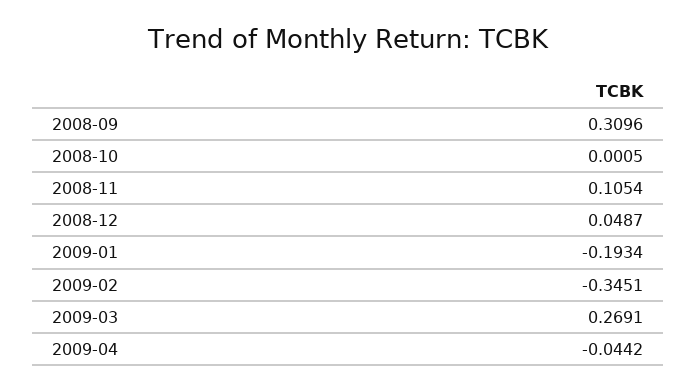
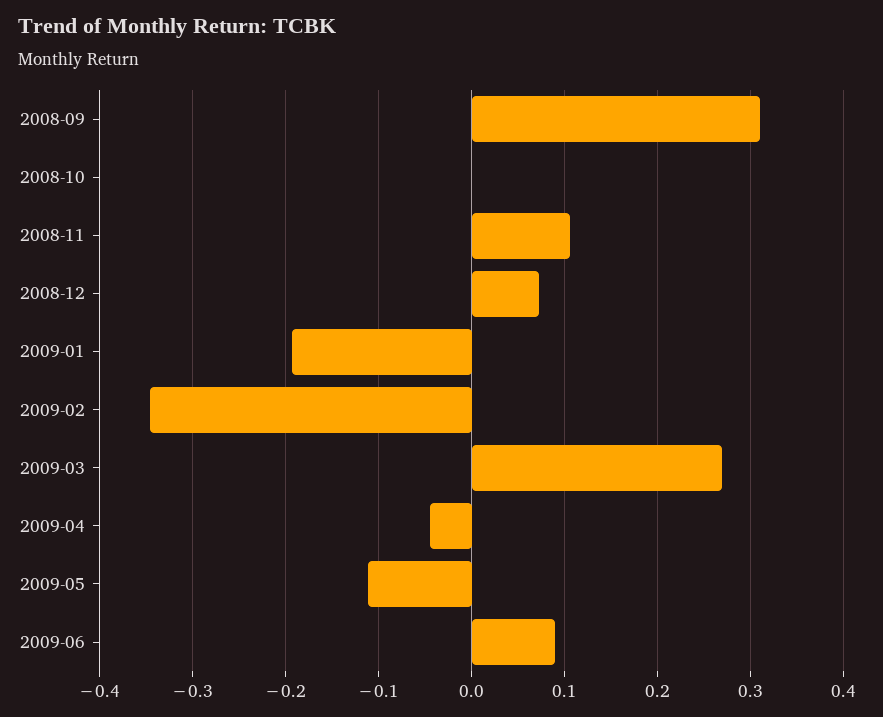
2008-12: 0.0487 -> 0.07
2009-05: none -> -0.11
2009-06: none -> 0.09

